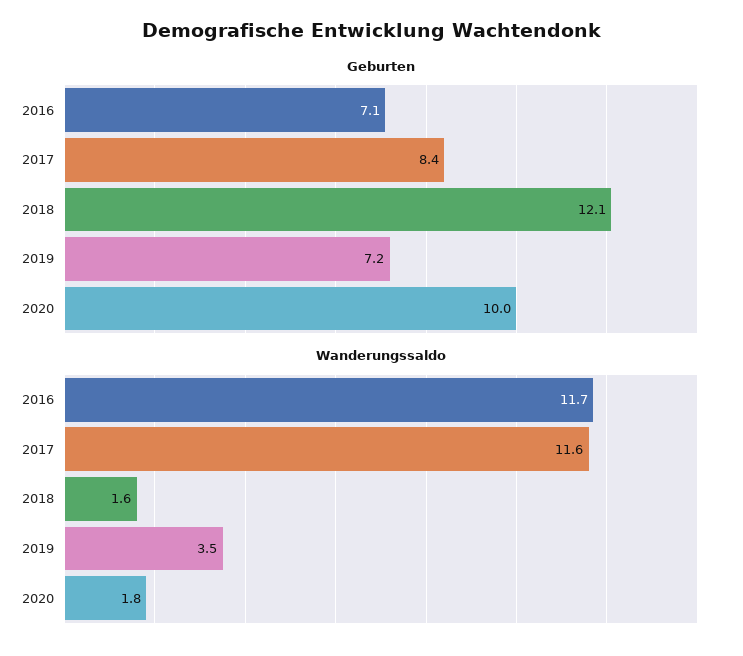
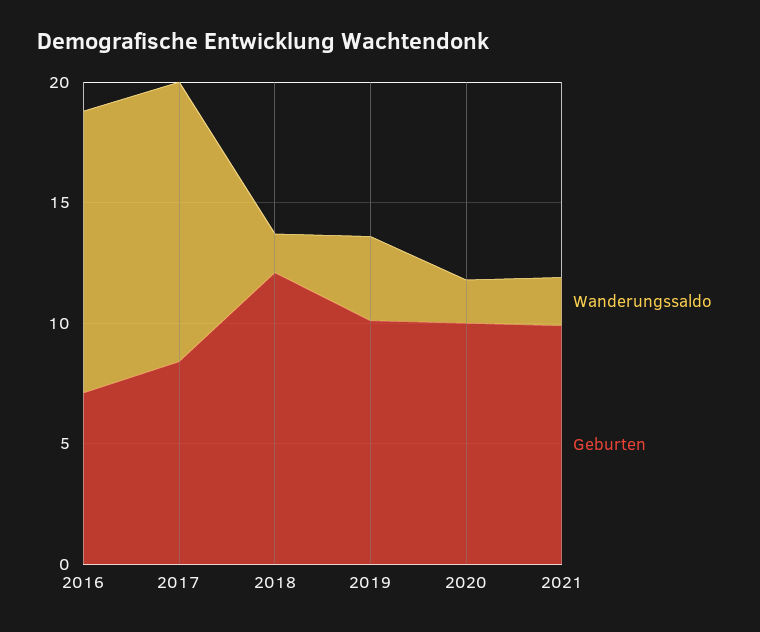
Geburten, 2019: 7.2 -> 10
Wanderungssaldo, 2021: none -> 2
Geburten, 2021: none -> 10

